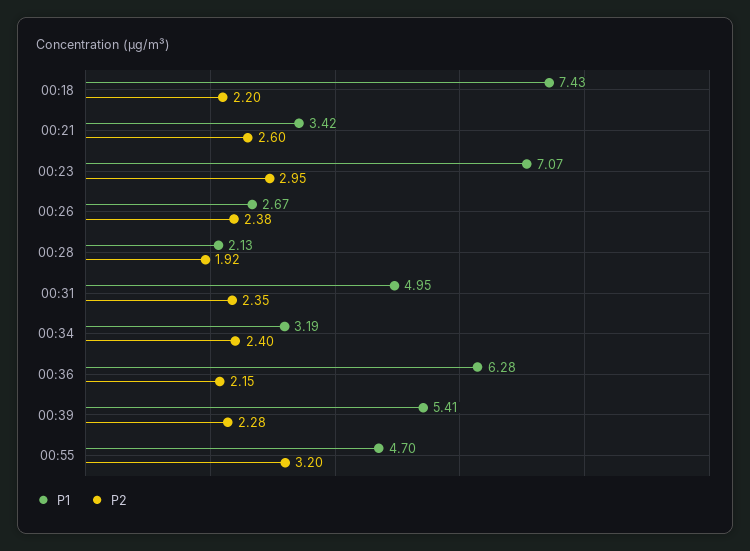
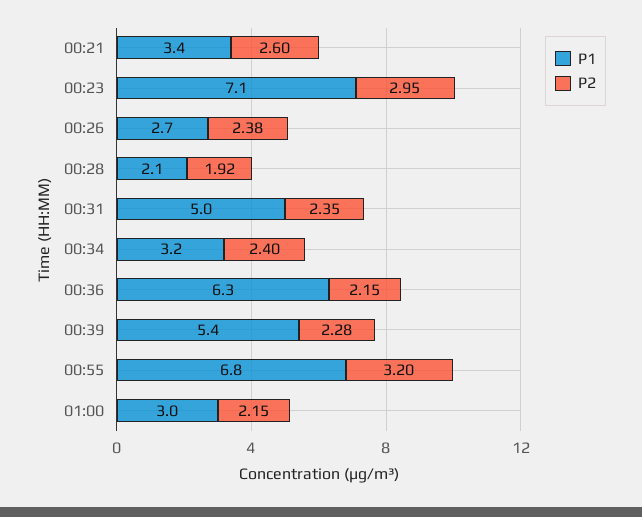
P1, 00:18: 7.43 -> none
P2, 00:18: 2.2 -> none
P1, 00:55: 4.7 -> 6.8
P1, 01:00: none -> 3
P2, 01:00: none -> 2.15

